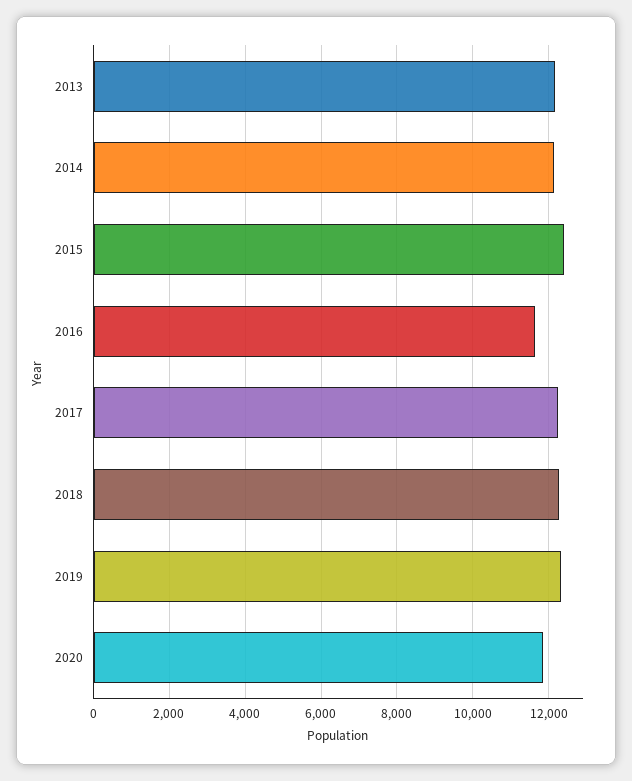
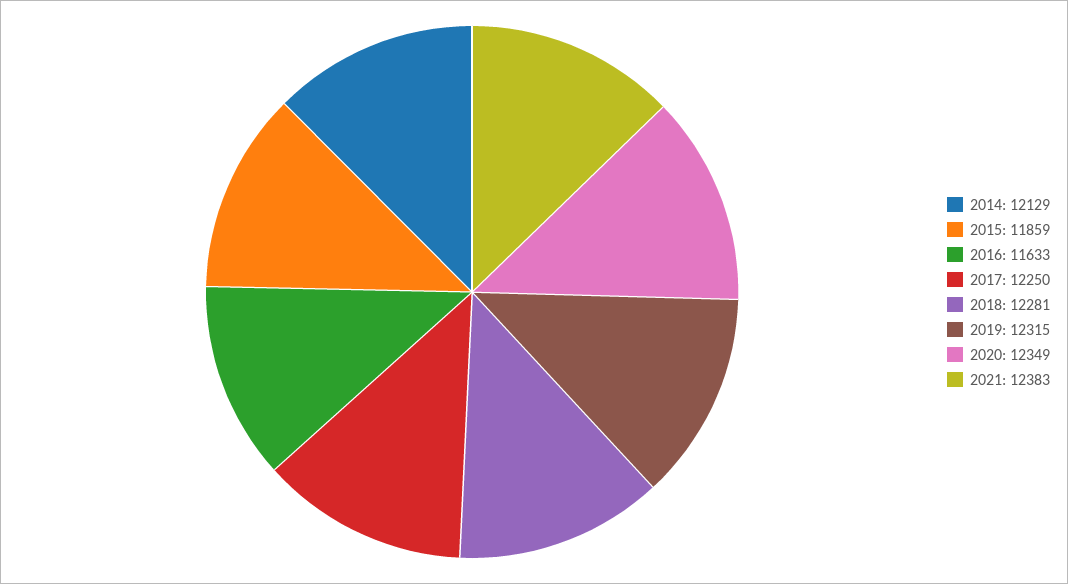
2013: 12200 -> none
2015: 12400 -> 11859
2020: 11800 -> 12349
2021: none -> 12383

